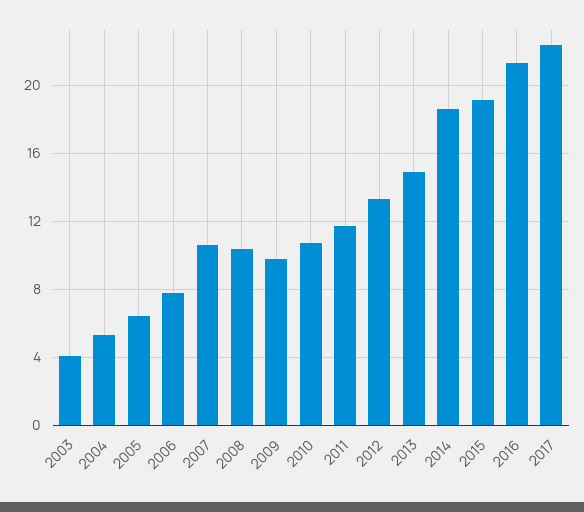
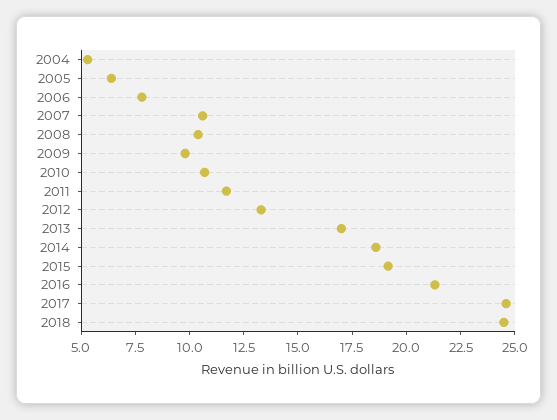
2003: 4 -> none
2013: 15 -> 17
2017: 22.5 -> 24.5
2018: none -> 24.5

